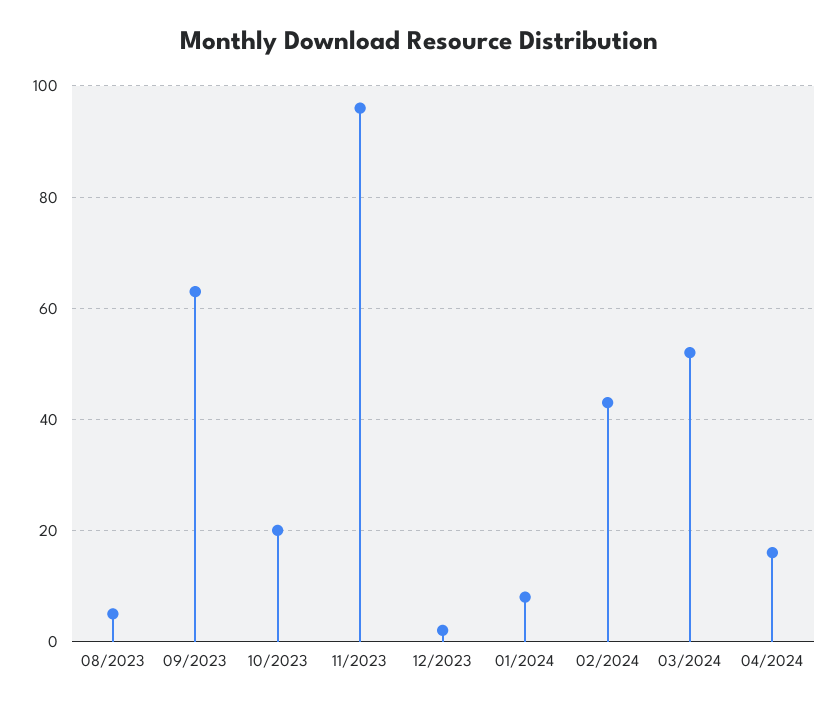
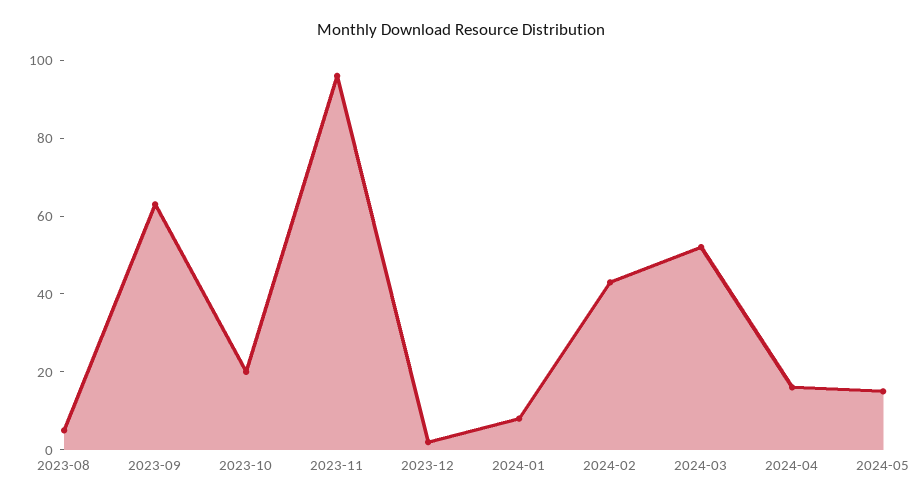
2024-05: none -> 15

